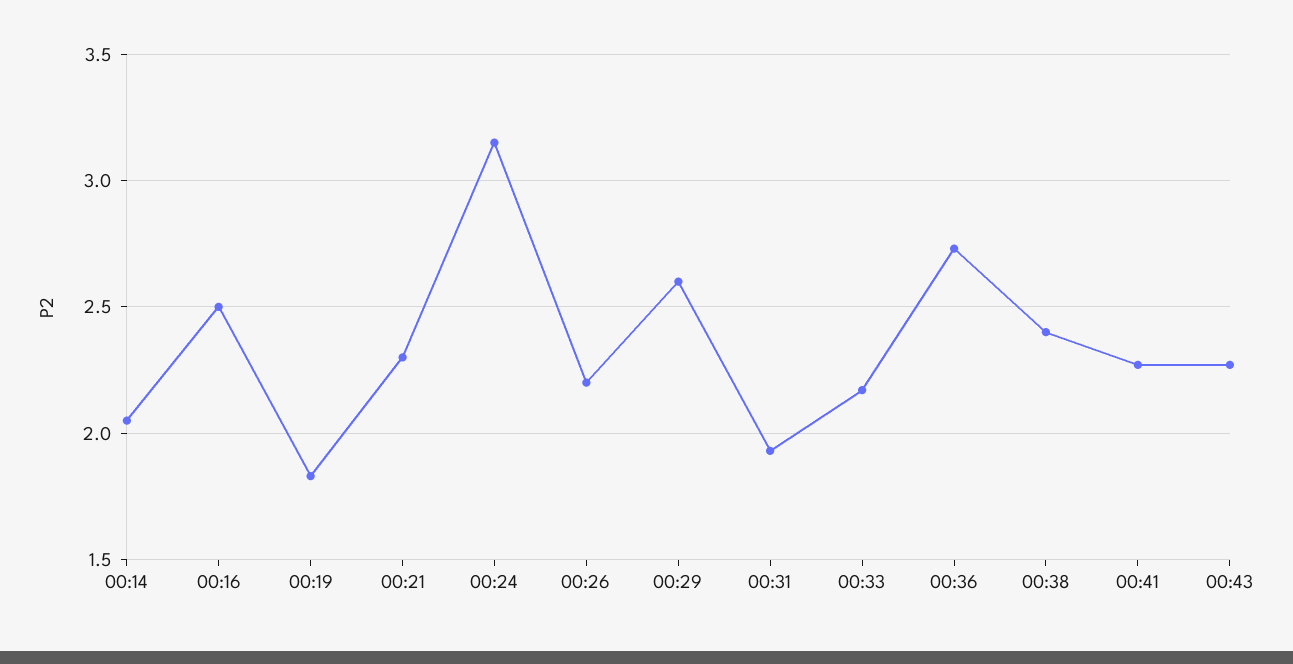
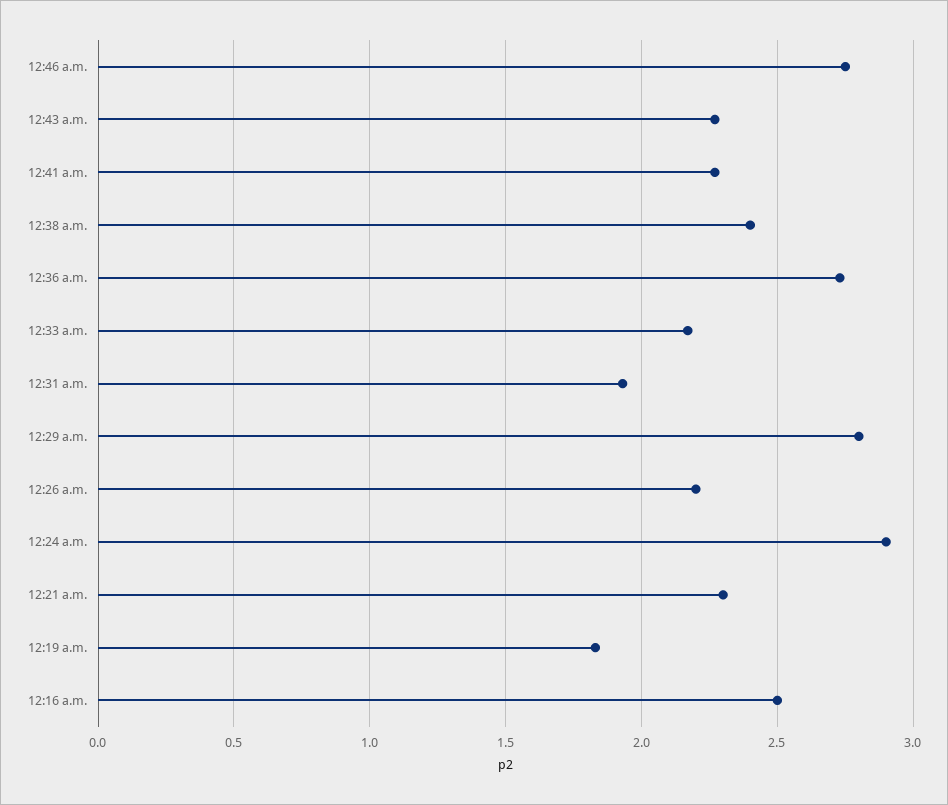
00:14: 2.05 -> none
00:24: 3.15 -> 2.9
00:29: 2.6 -> 2.8
12:46 a.m.: none -> 2.75

